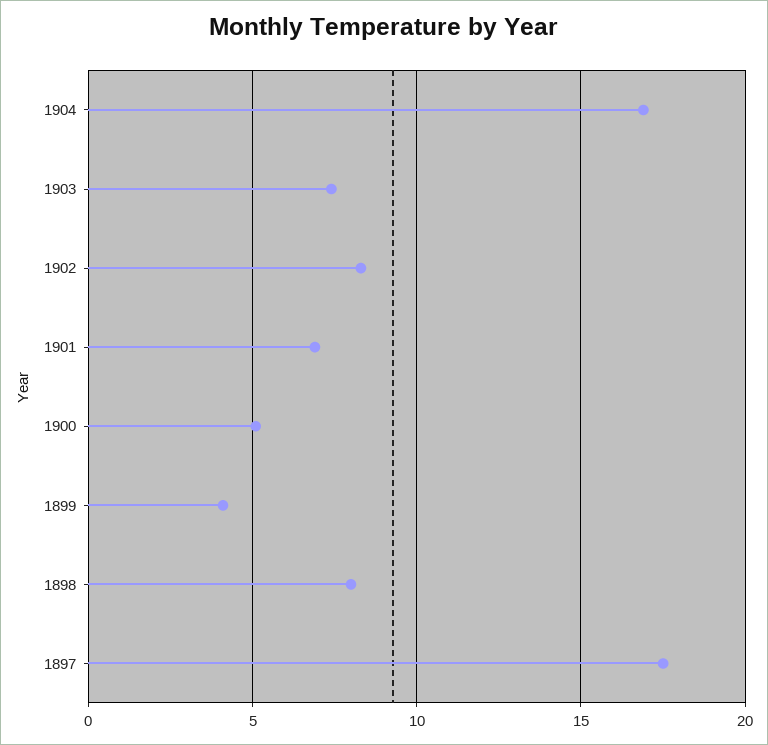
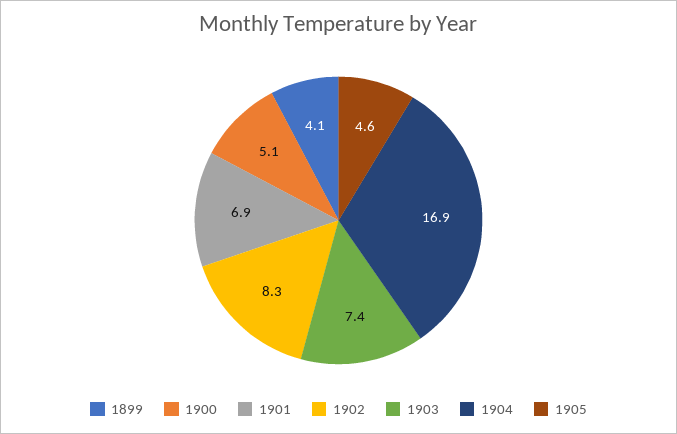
1898: 8 -> none
1897: 17.5 -> none
1905: none -> 4.6

